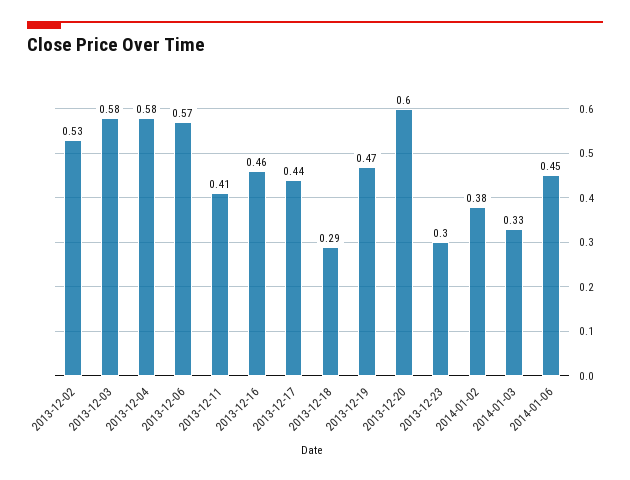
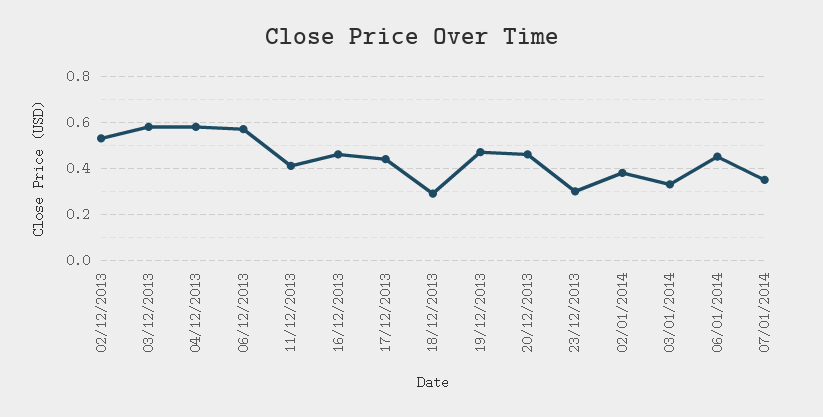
2013-12-20: 0.6 -> 0.45
07/01/2014: none -> 0.35

